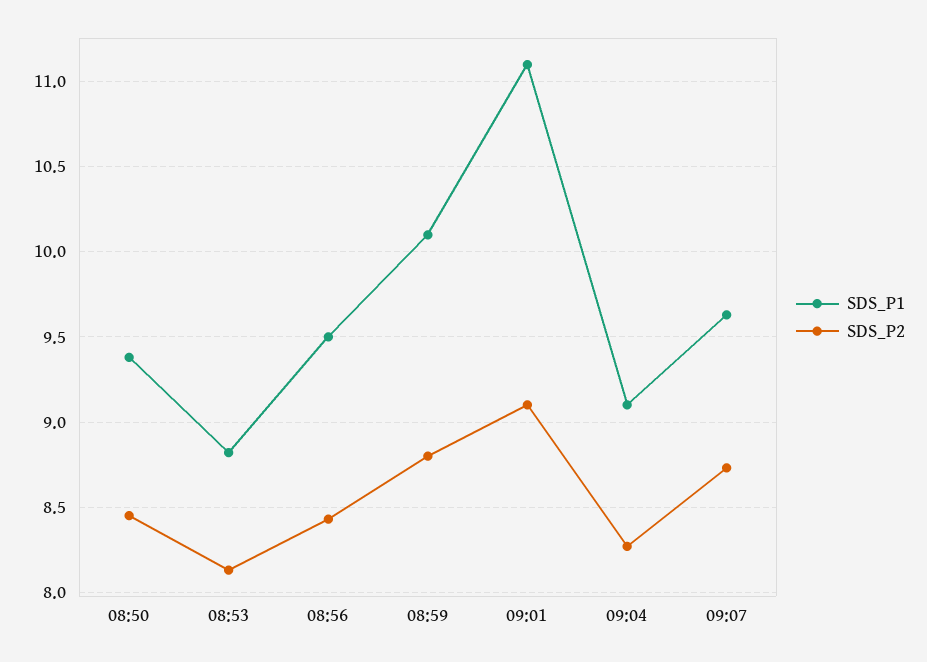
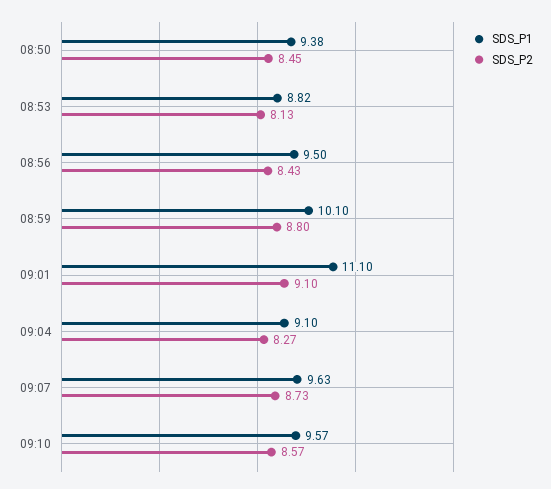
SDS_P1, 09:10: none -> 9.57
SDS_P2, 09:10: none -> 8.57

